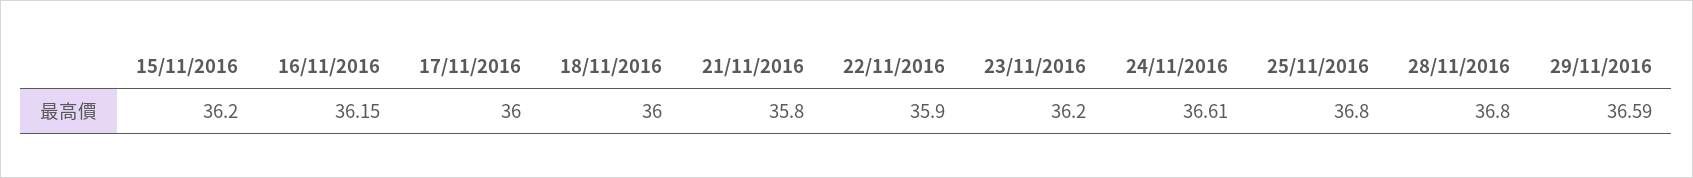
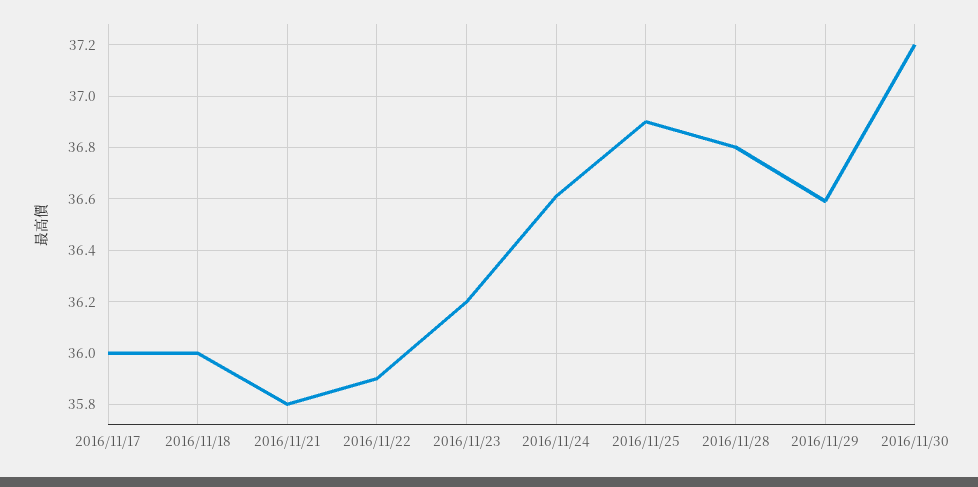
15/11/2016: 36.2 -> none
16/11/2016: 36.15 -> none
25/11/2016: 36.8 -> 36.9
2016/11/30: none -> 37.2

